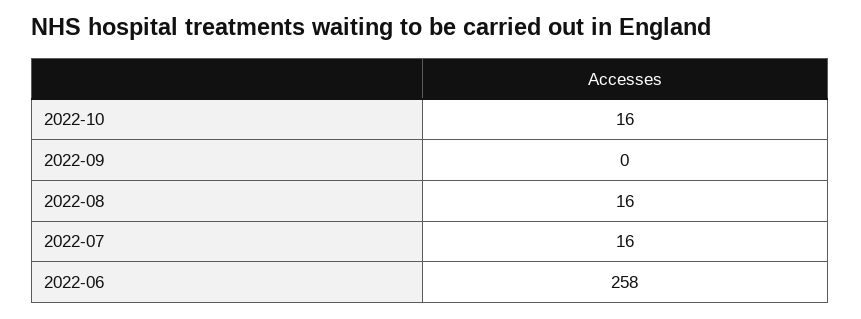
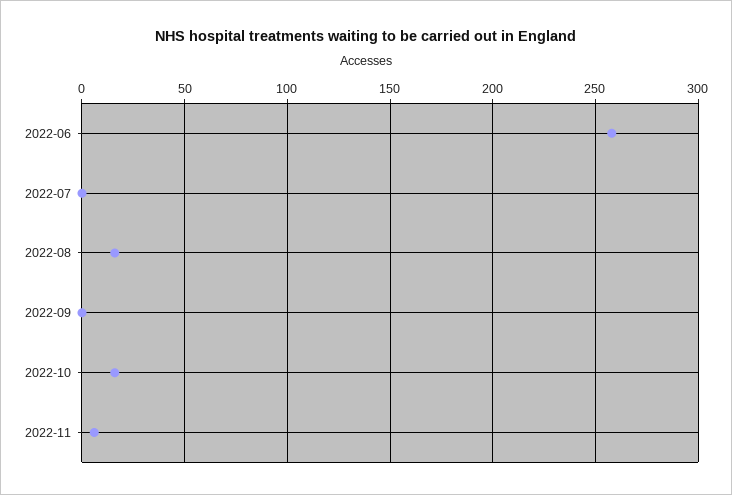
2022-07: 16 -> 0
2022-11: none -> 5

